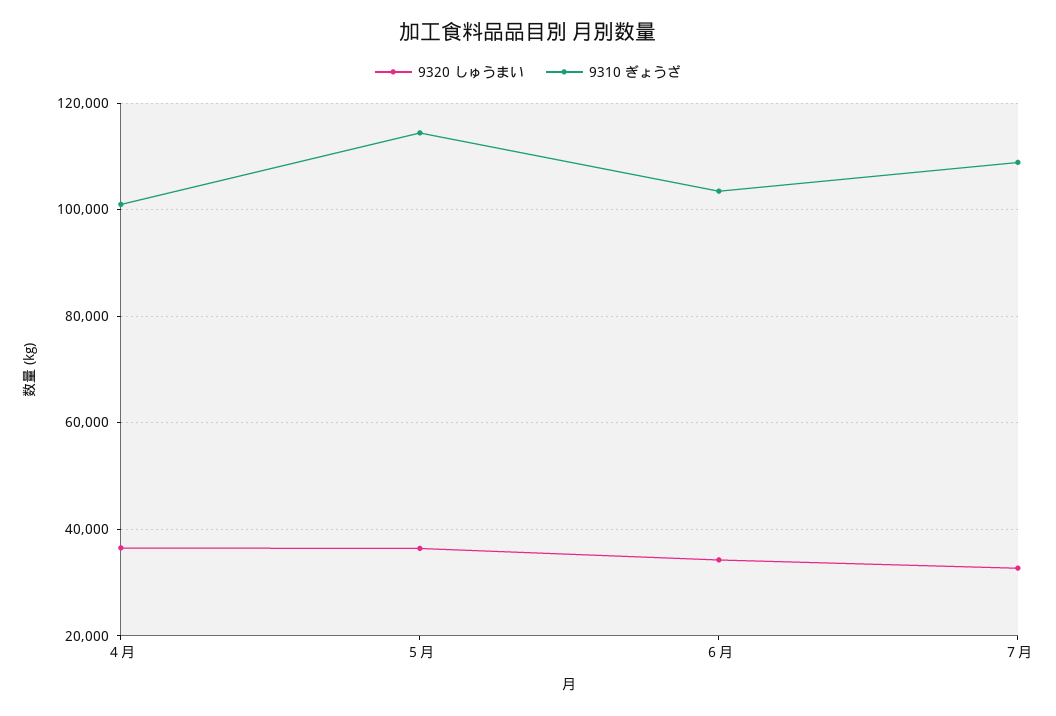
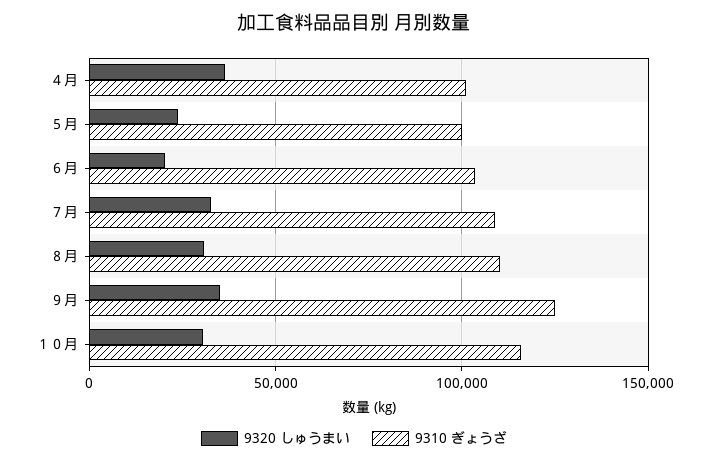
9320 しゅうまい, ５月: 36000 -> 25000
9310 ぎょうざ, ５月: 114000 -> 100000
9320 しゅうまい, ６月: 34000 -> 20000
9320 しゅうまい, ８月: none -> 30000
9310 ぎょうざ, ８月: none -> 110000
9320 しゅうまい, ９月: none -> 35000
9310 ぎょうざ, ９月: none -> 125000
9320 しゅうまい, １０月: none -> 30000
9310 ぎょうざ, １０月: none -> 115000

